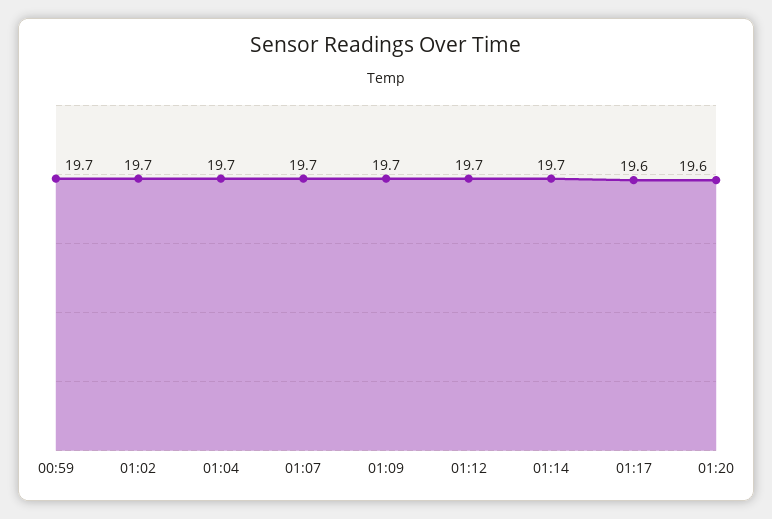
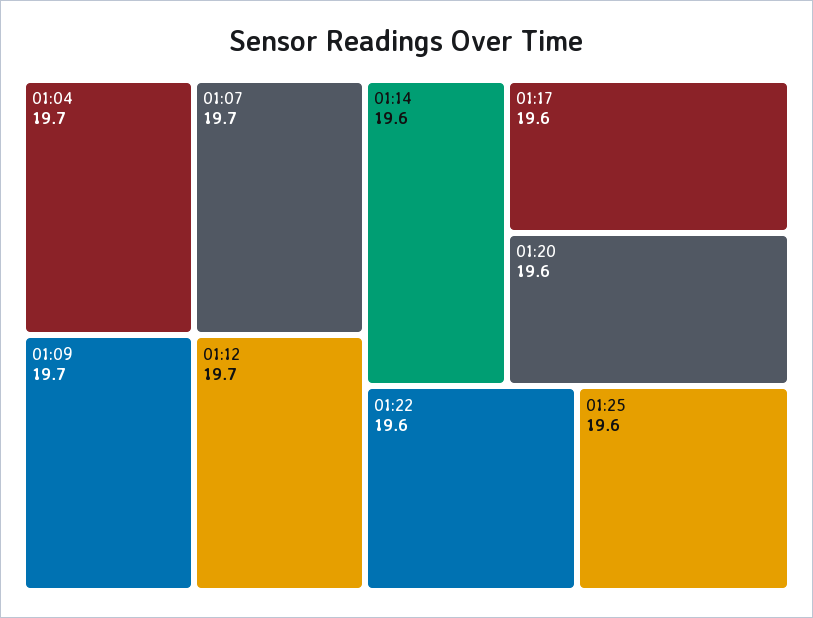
00:59: 19.7 -> none
01:02: 19.7 -> none
01:14: 19.7 -> 19.6
01:22: none -> 19.6
01:25: none -> 19.6

